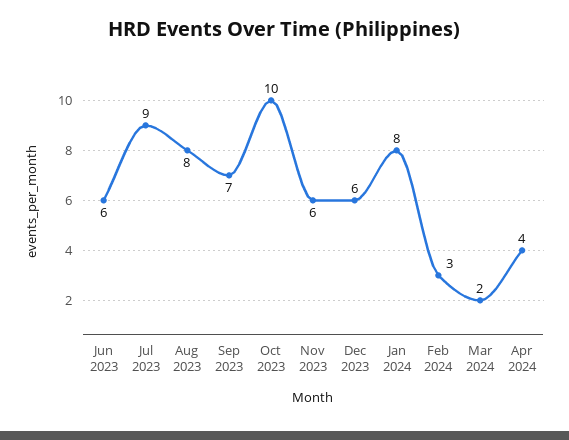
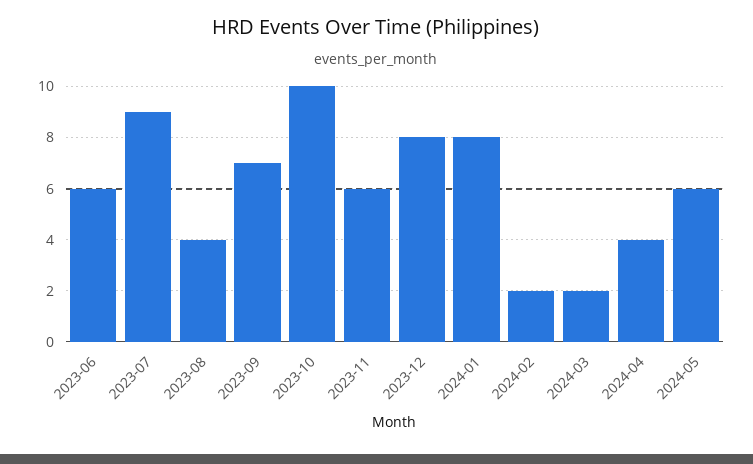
Aug 2023: 8 -> 4
Dec 2023: 6 -> 8
Feb 2024: 3 -> 2
2024-05: none -> 6

